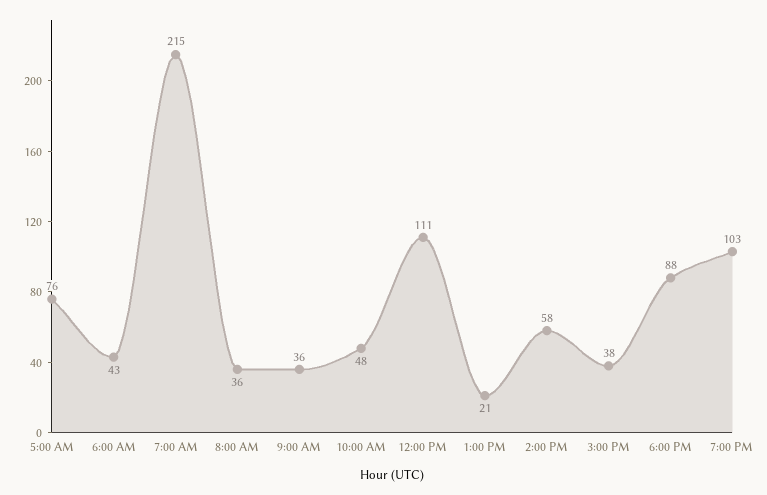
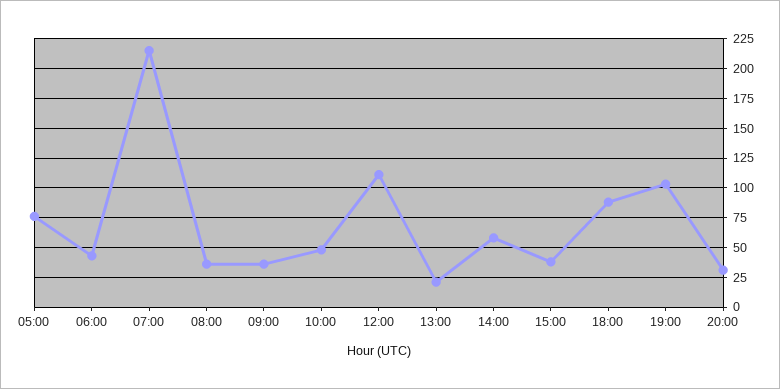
20:00: none -> 25

